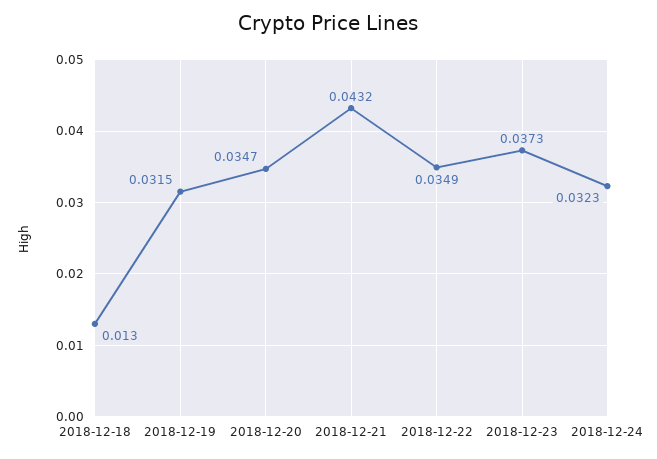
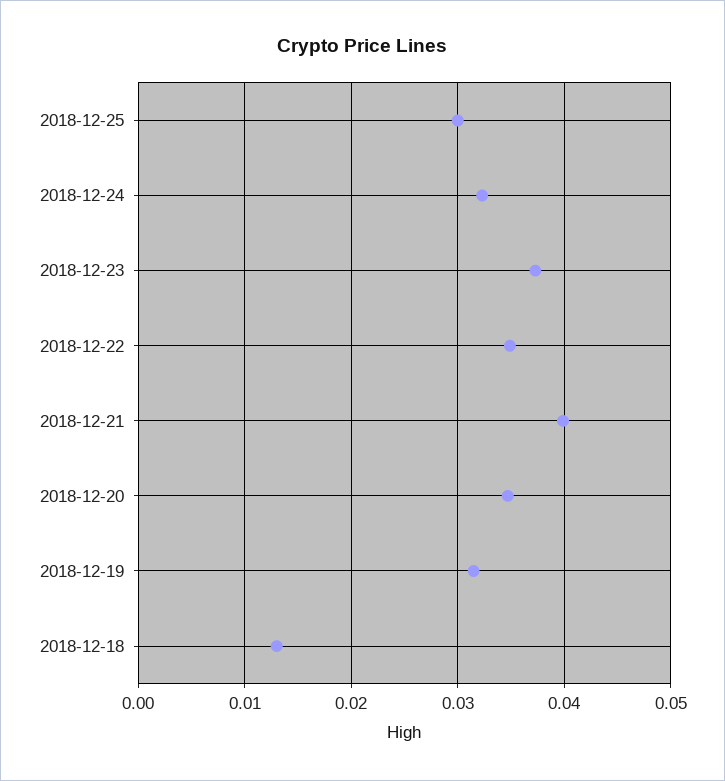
2018-12-21: 0.0432 -> 0.04
2018-12-25: none -> 0.03

